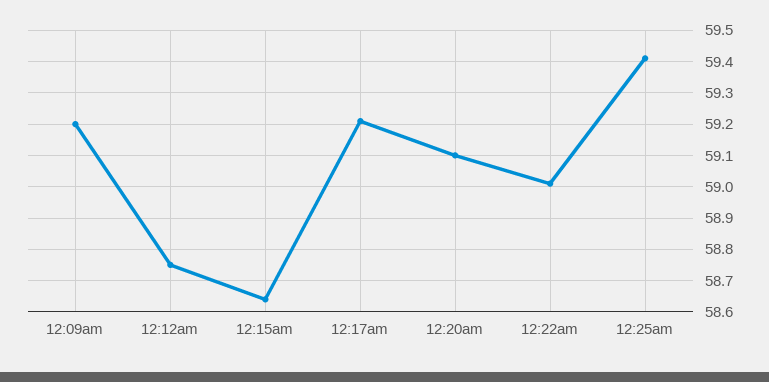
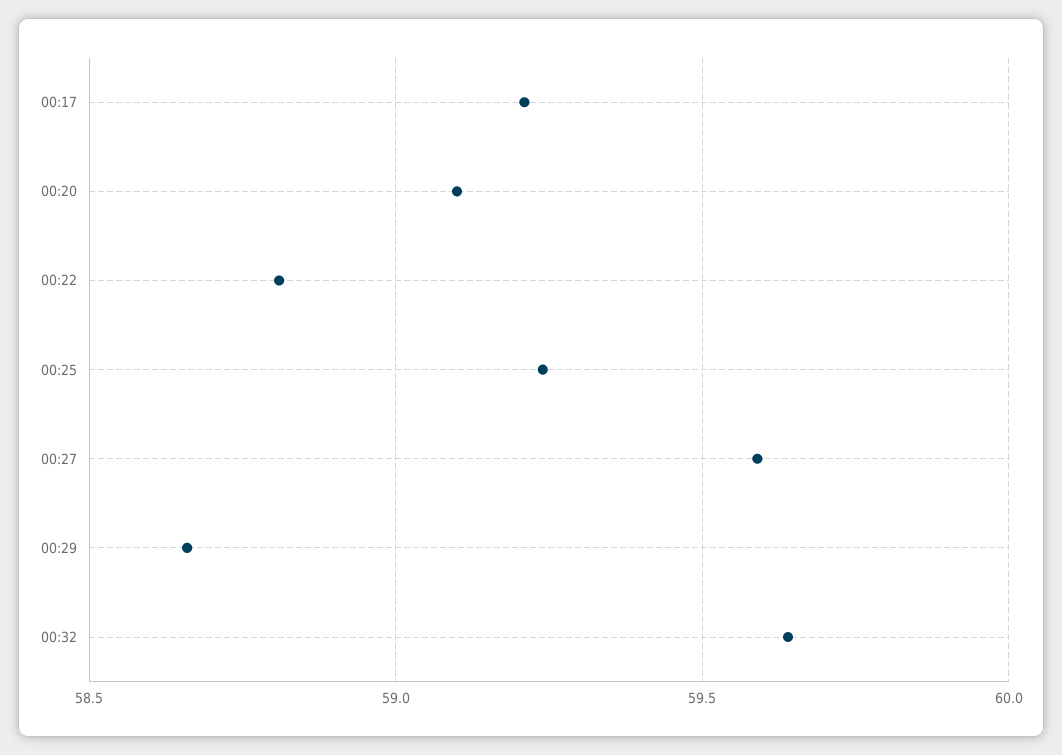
12:09am: 59.2 -> none
12:12am: 58.75 -> none
12:15am: 58.65 -> none
12:22am: 59 -> 58.8
12:25am: 59.4 -> 59.25
00:27: none -> 59.6
00:29: none -> 58.65
00:32: none -> 59.65

